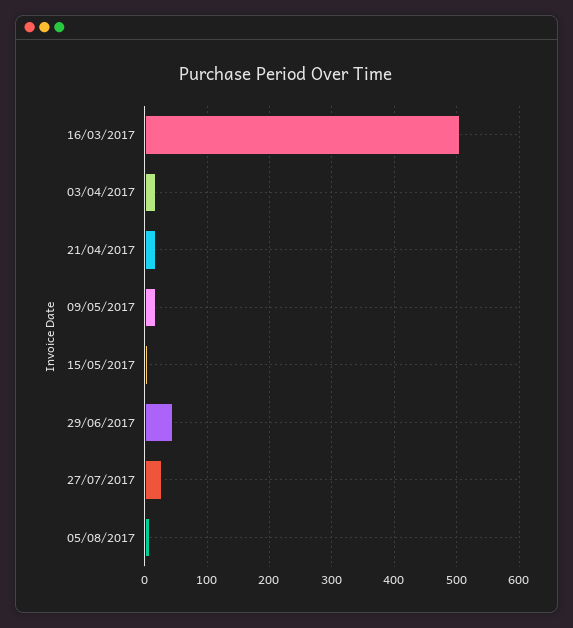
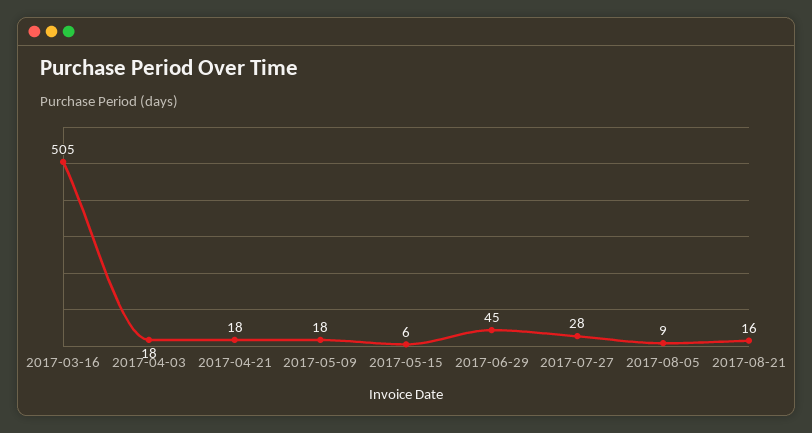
2017-08-21: none -> 16

